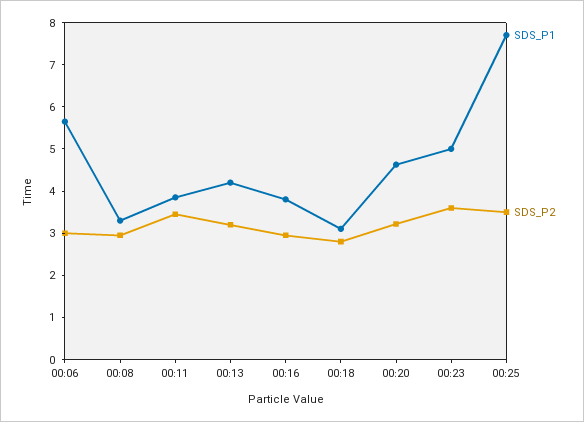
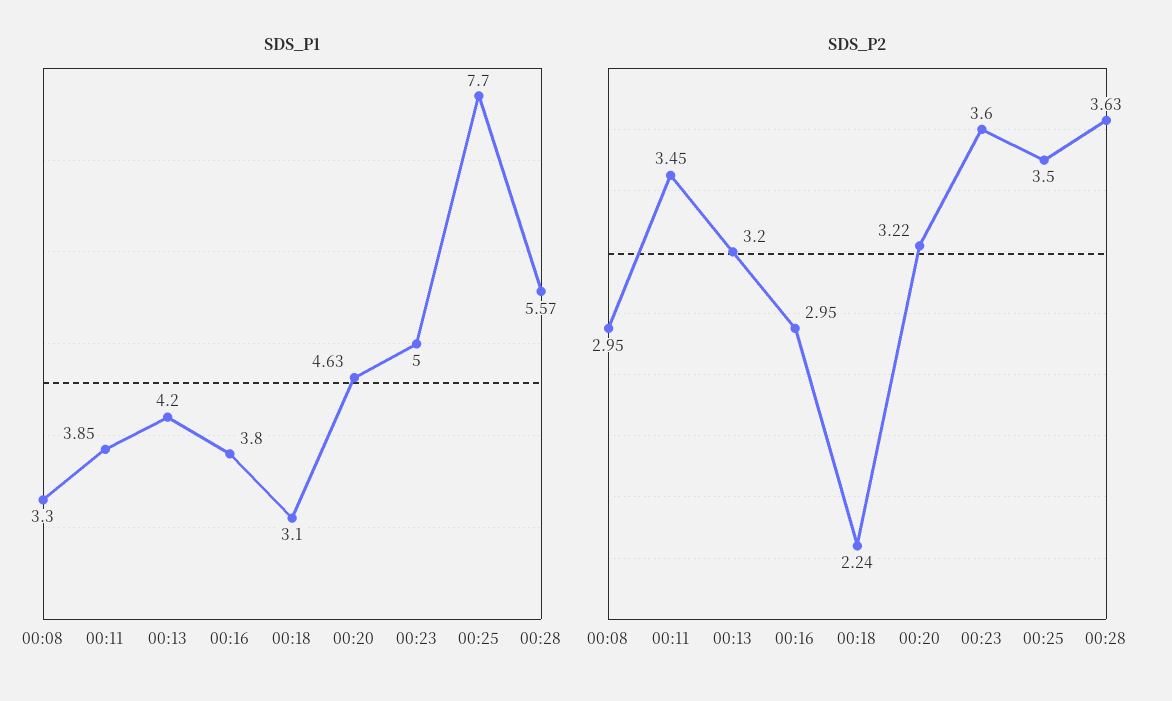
SDS_P1, 00:06: 5.6 -> none
SDS_P2, 00:06: 3 -> none
SDS_P2, 00:18: 2.8 -> 2.24
SDS_P1, 00:28: none -> 5.57
SDS_P2, 00:28: none -> 3.63

